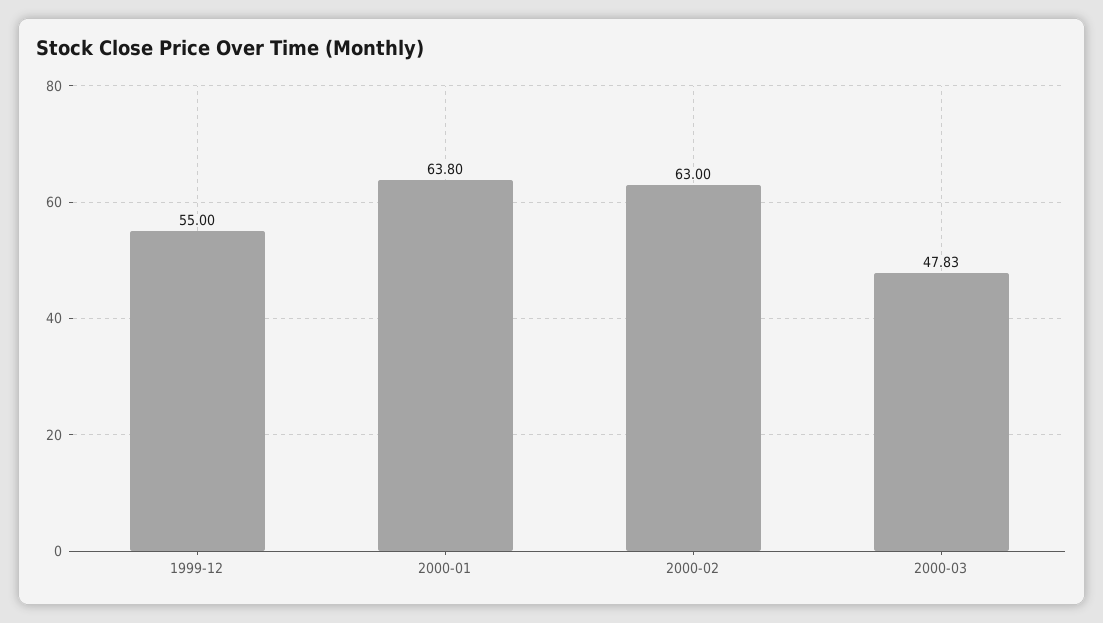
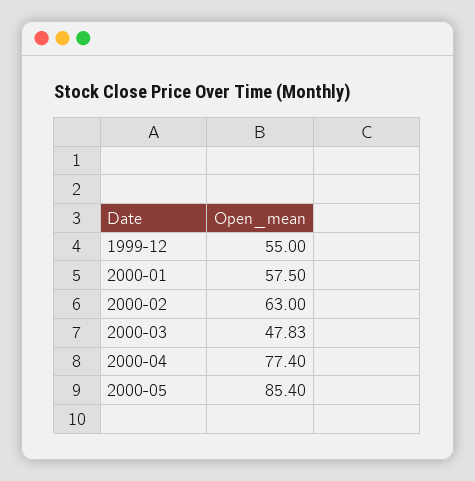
2000-01: 63.8 -> 57.5
2000-04: none -> 77.4
2000-05: none -> 85.4

